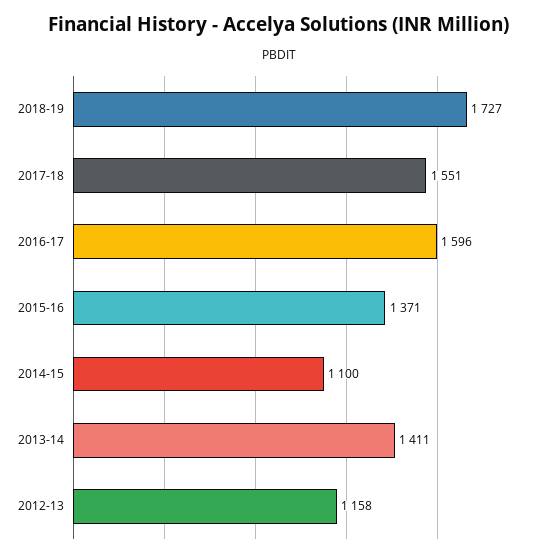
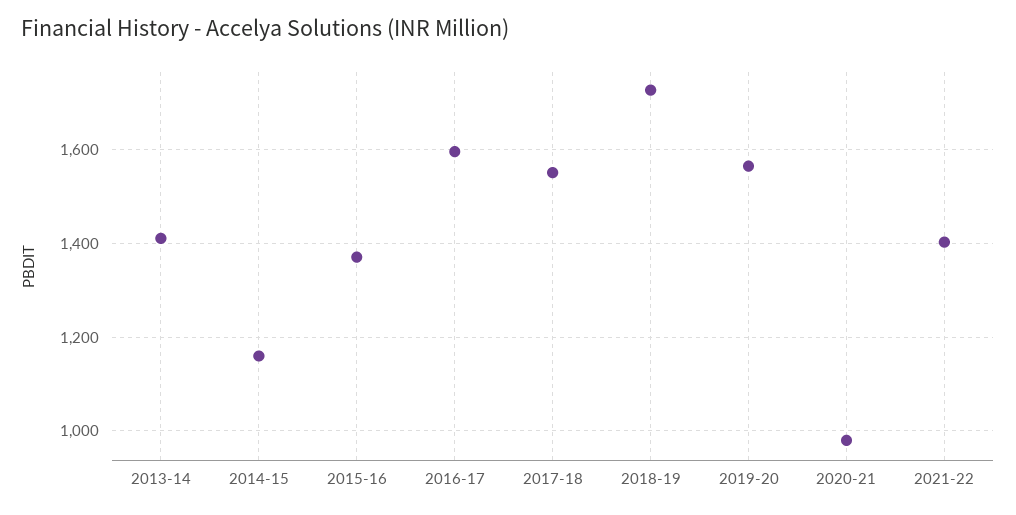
2014-15: 1100 -> 1160
2012-13: 1158 -> none
2019-20: none -> 1560
2020-21: none -> 980
2021-22: none -> 1400

